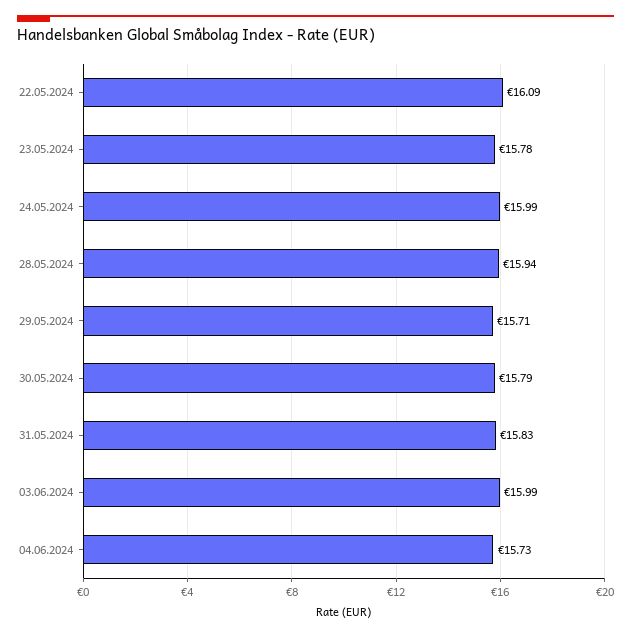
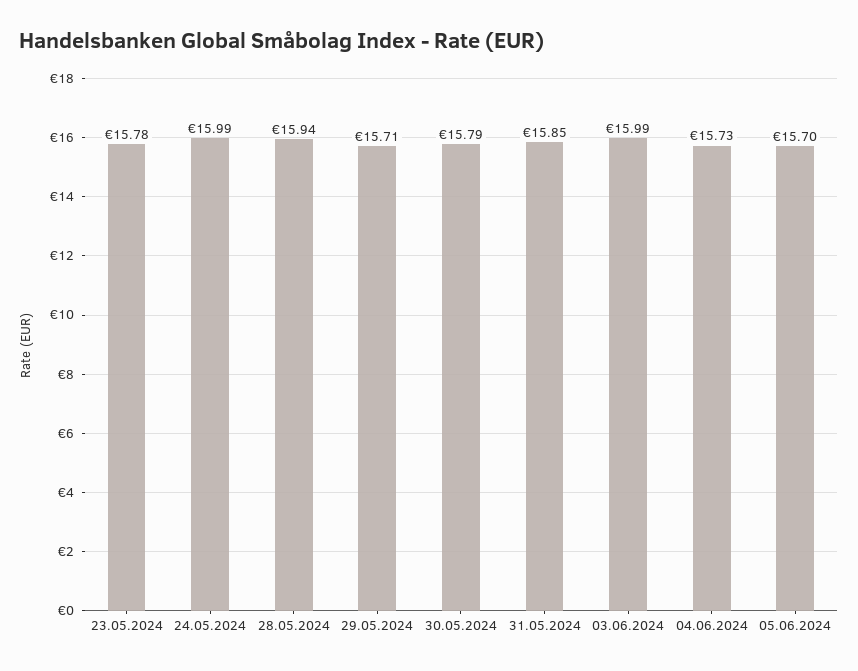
22.05.2024: 16.09 -> none
31.05.2024: 15.83 -> 15.85
05.06.2024: none -> 15.7

